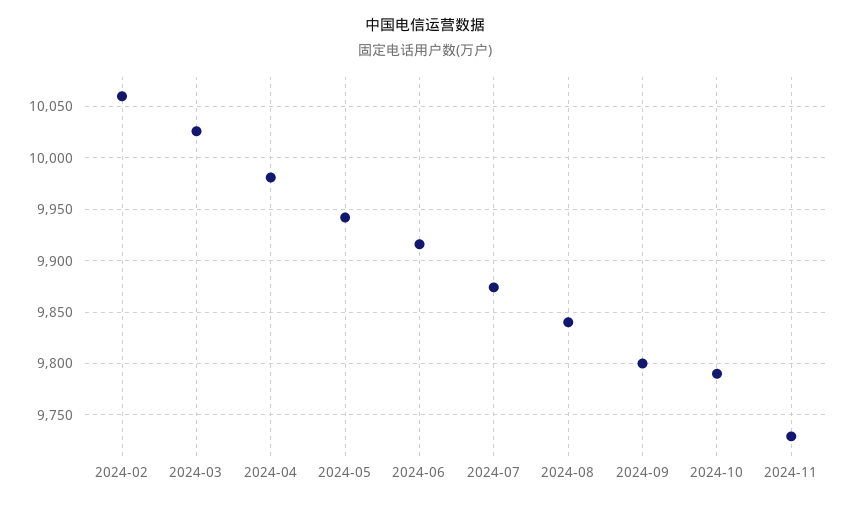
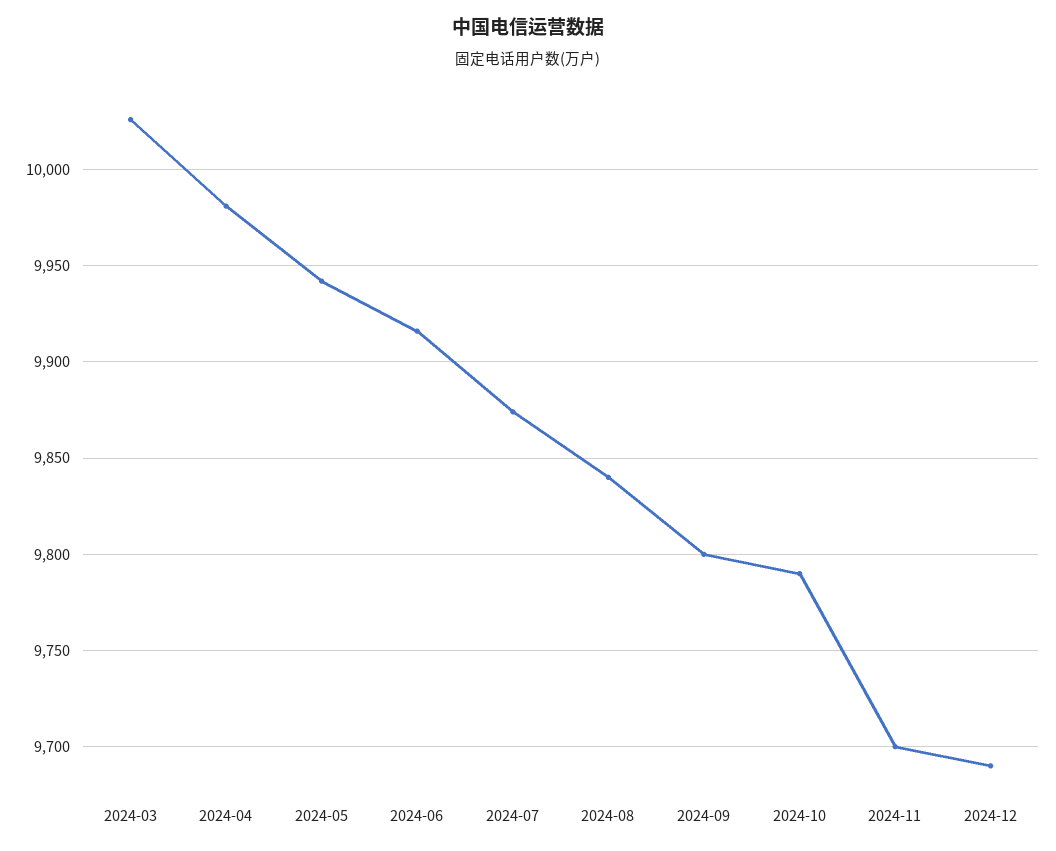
2024-02: 10060 -> none
2024-11: 9730 -> 9700
2024-12: none -> 9690

